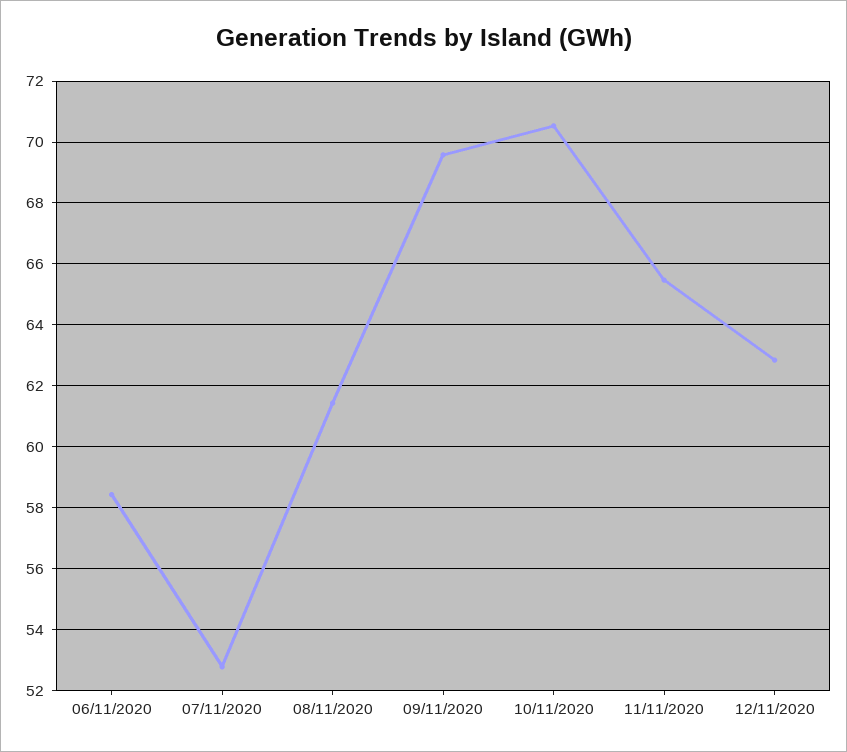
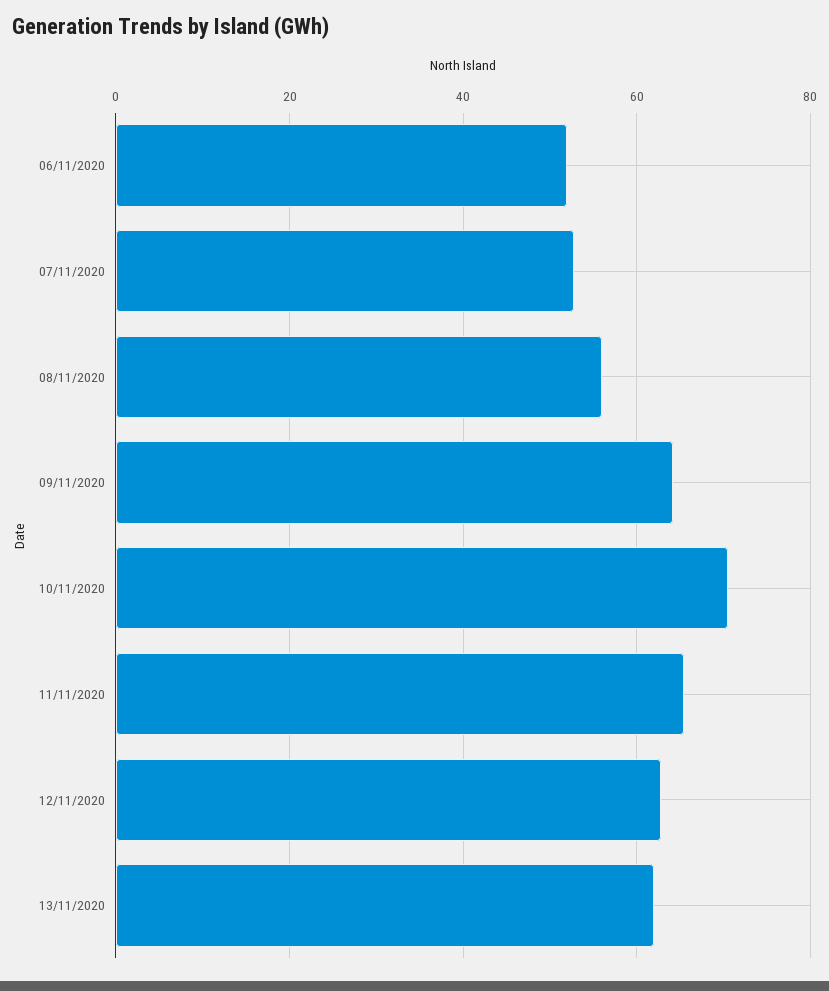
06/11/2020: 58.4 -> 52
08/11/2020: 61.4 -> 56
09/11/2020: 69.6 -> 64
13/11/2020: none -> 62

